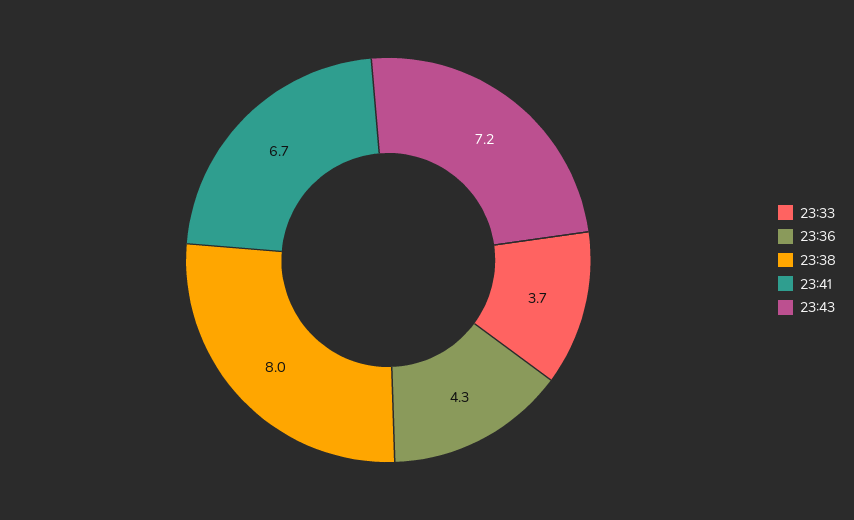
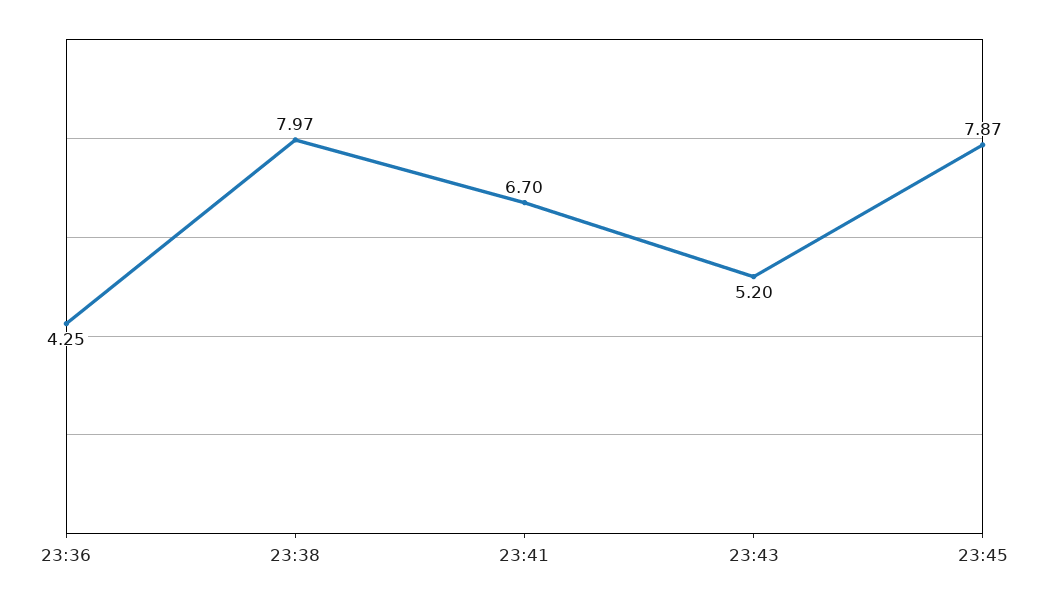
23:33: 3.7 -> none
23:43: 7.2 -> 5.2
23:45: none -> 7.87

